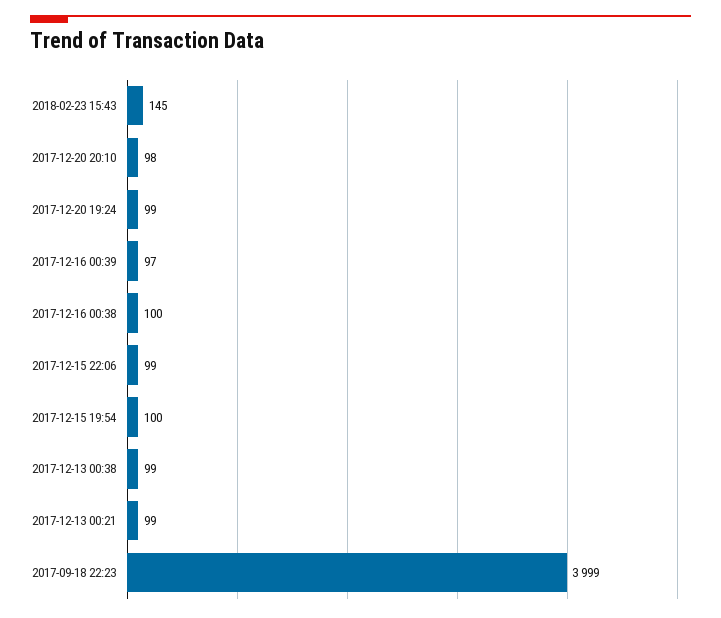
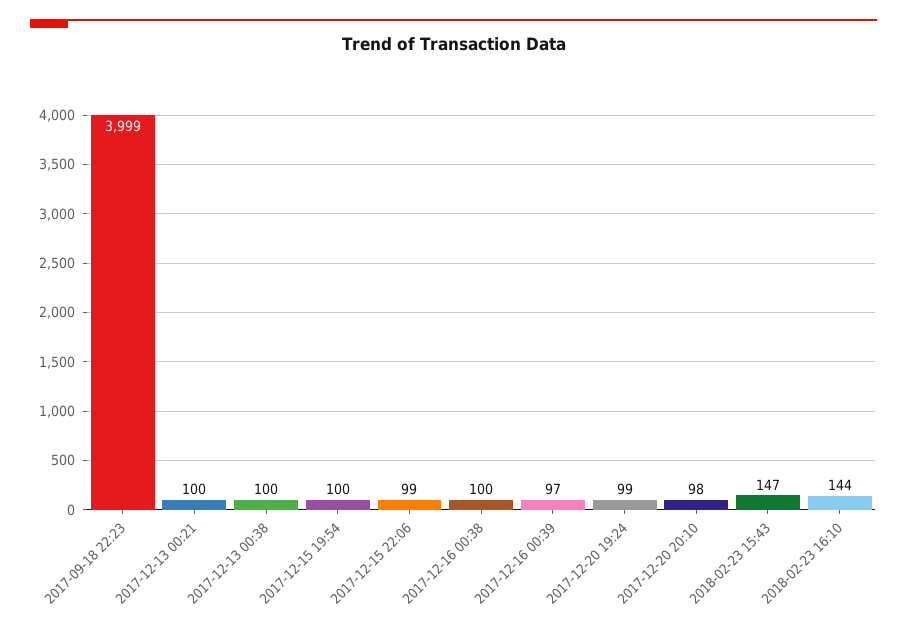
2018-02-23 15:43: 145 -> 147
2017-12-13 00:38: 99 -> 100
2017-12-13 00:21: 99 -> 100
2018-02-23 16:10: none -> 144

